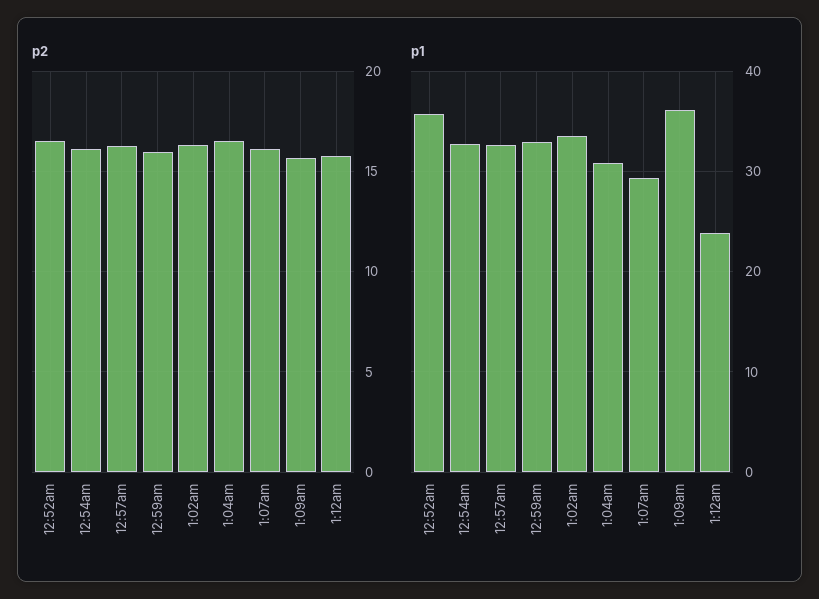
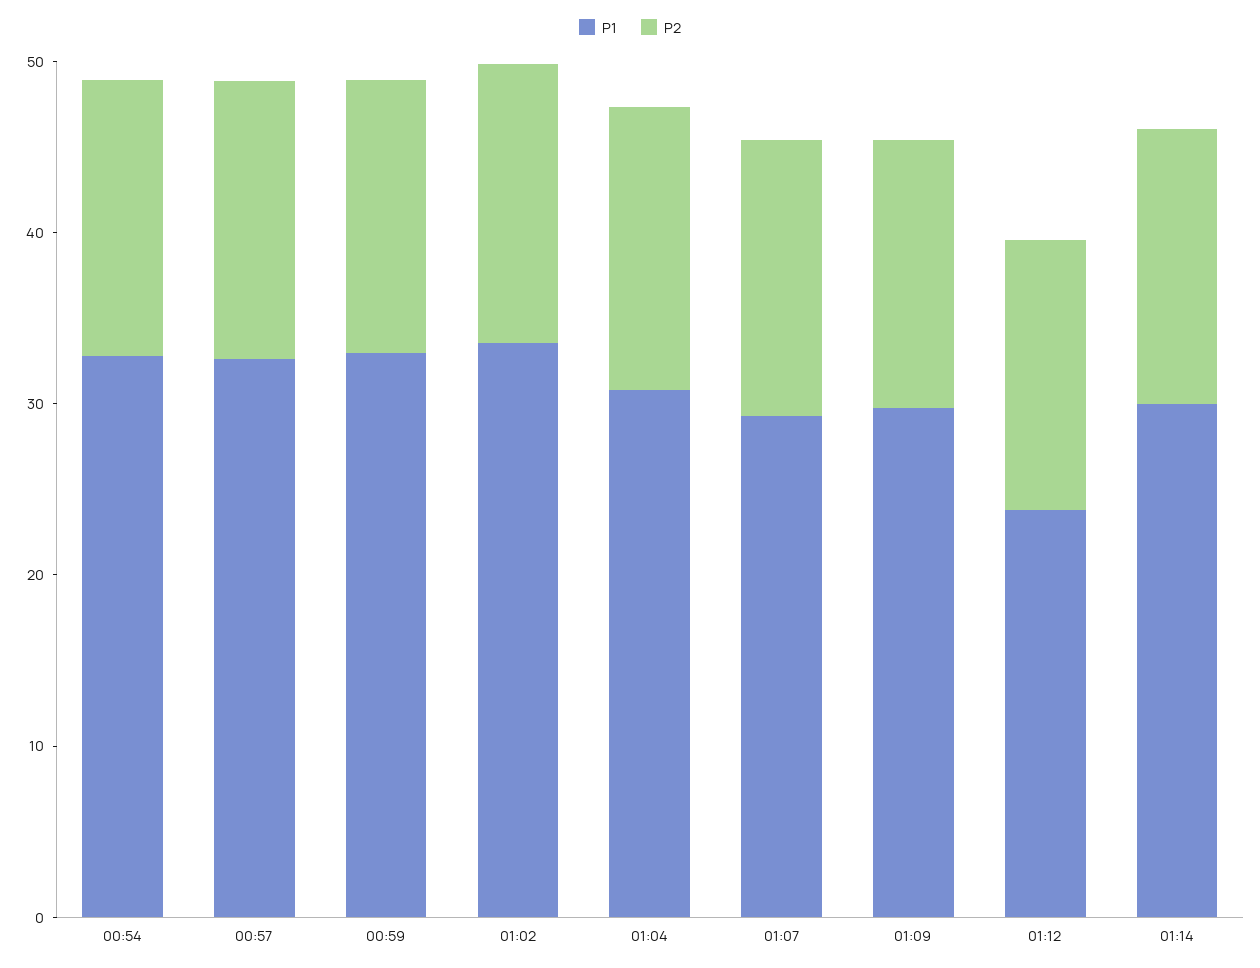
p2, 12:52am: 16.5 -> none
p1, 12:52am: 36 -> none
p1, 1:09am: 36 -> 30
p1, 01:14: none -> 30
p2, 01:14: none -> 16

